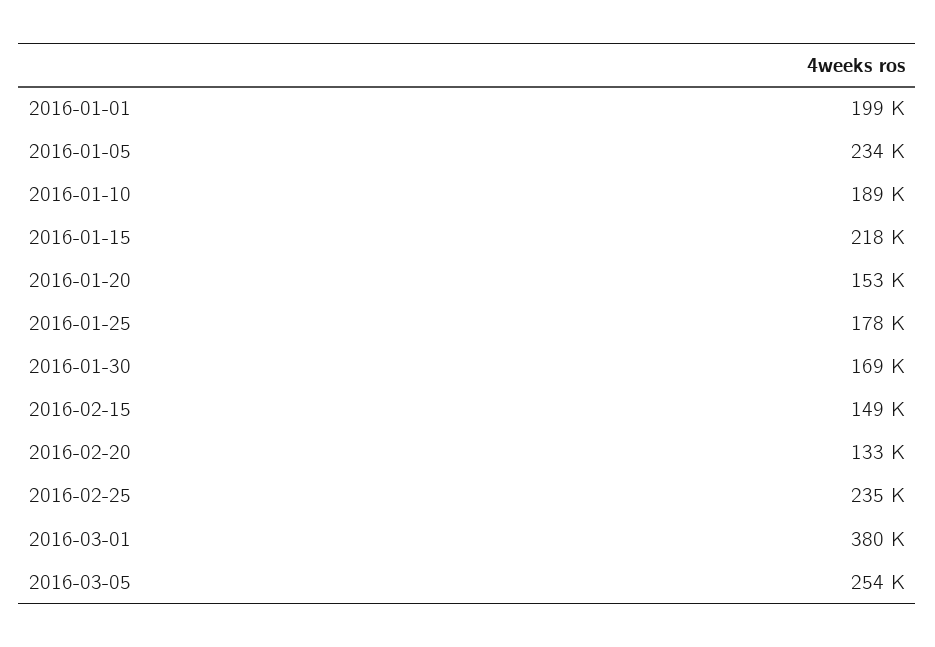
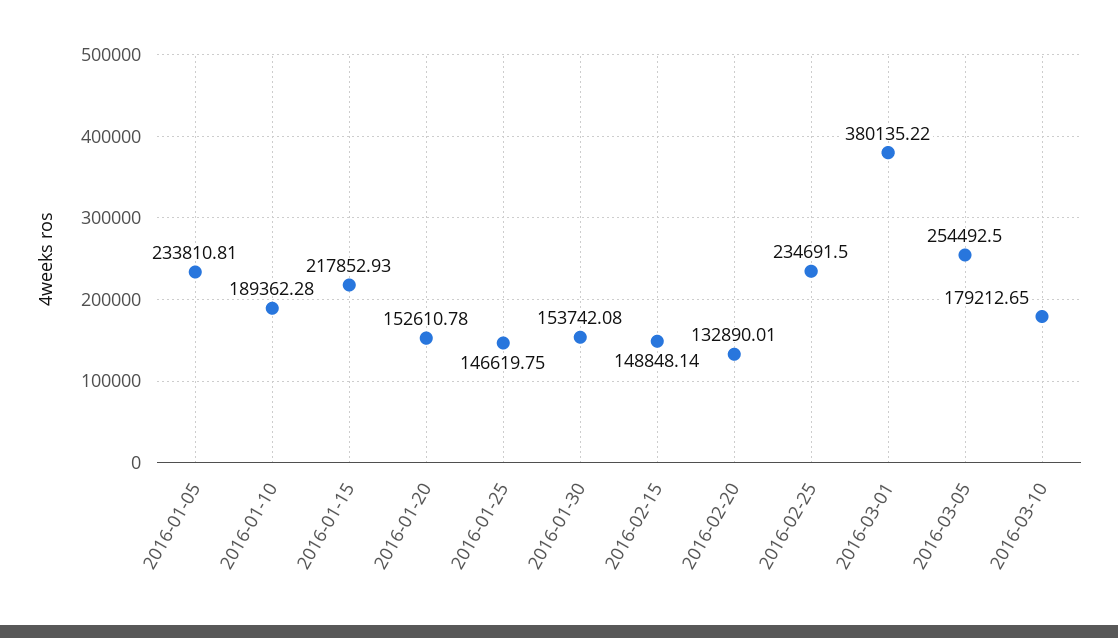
2016-01-01: 199000 -> none
2016-01-25: 178000 -> 146619.75
2016-01-30: 169000 -> 153742.08
2016-03-10: none -> 179212.65

